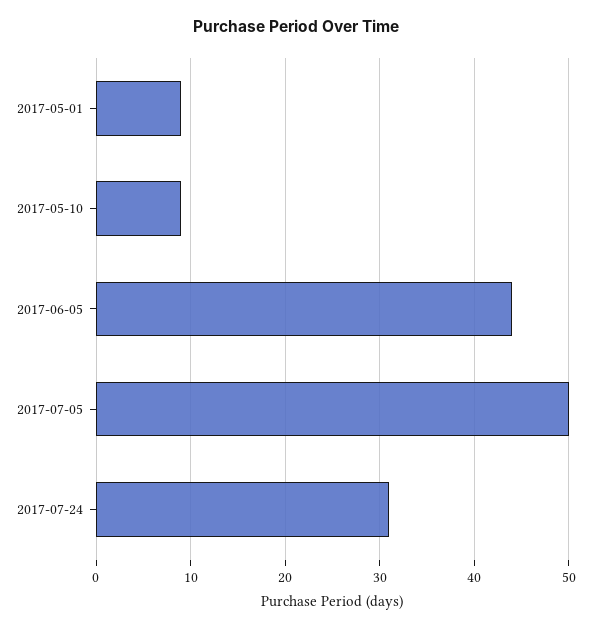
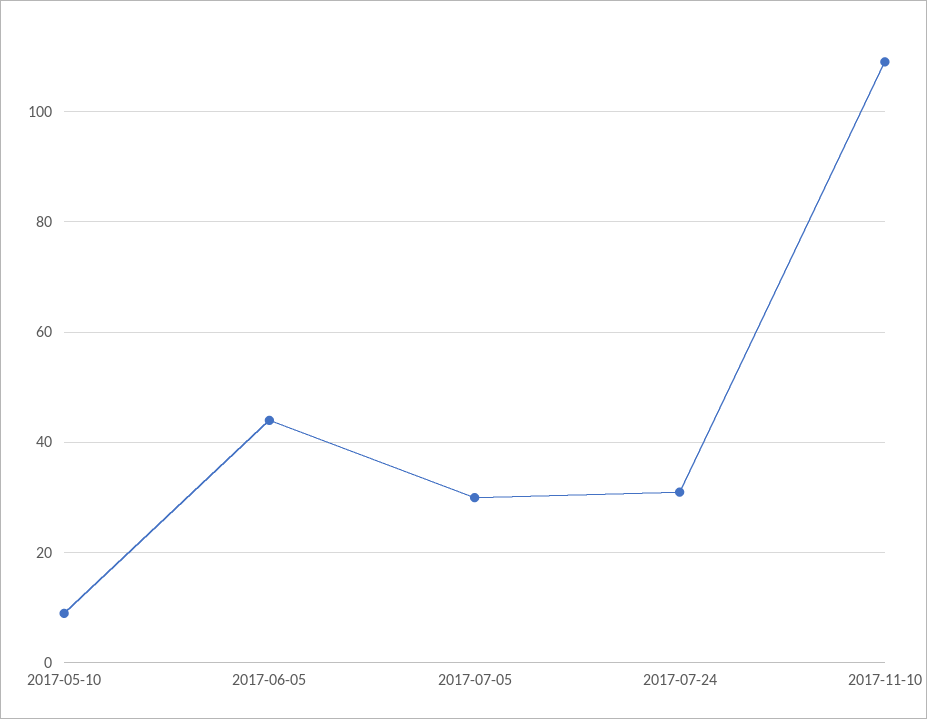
2017-05-01: 9 -> none
2017-07-05: 50 -> 30
2017-11-10: none -> 110

